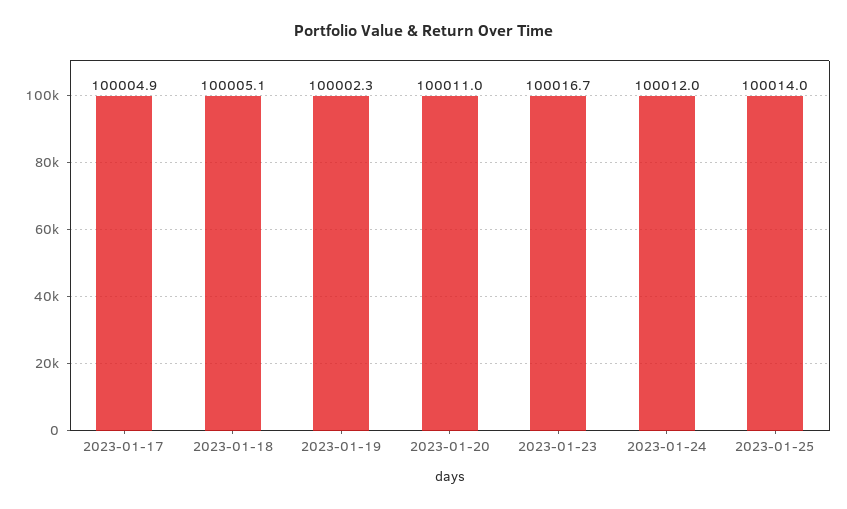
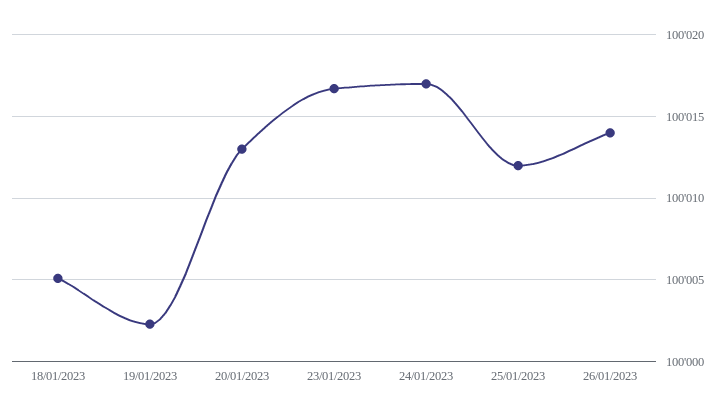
2023-01-17: 100004.9 -> none
2023-01-20: 100011 -> 100013
2023-01-24: 100012 -> 100017
2023-01-25: 100014 -> 100012
26/01/2023: none -> 100014

